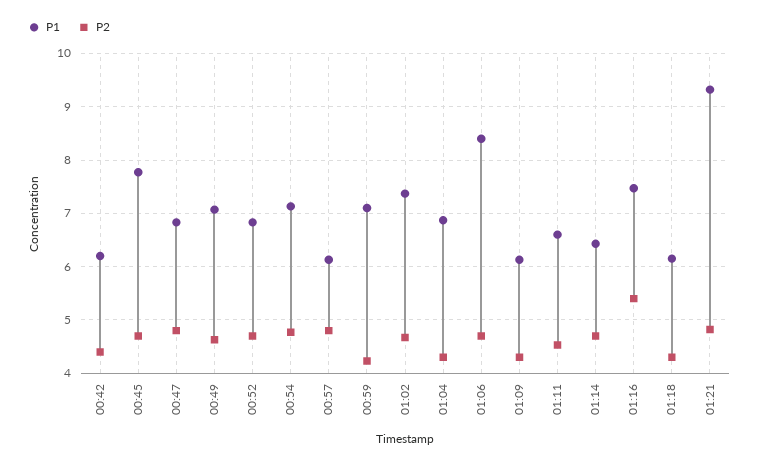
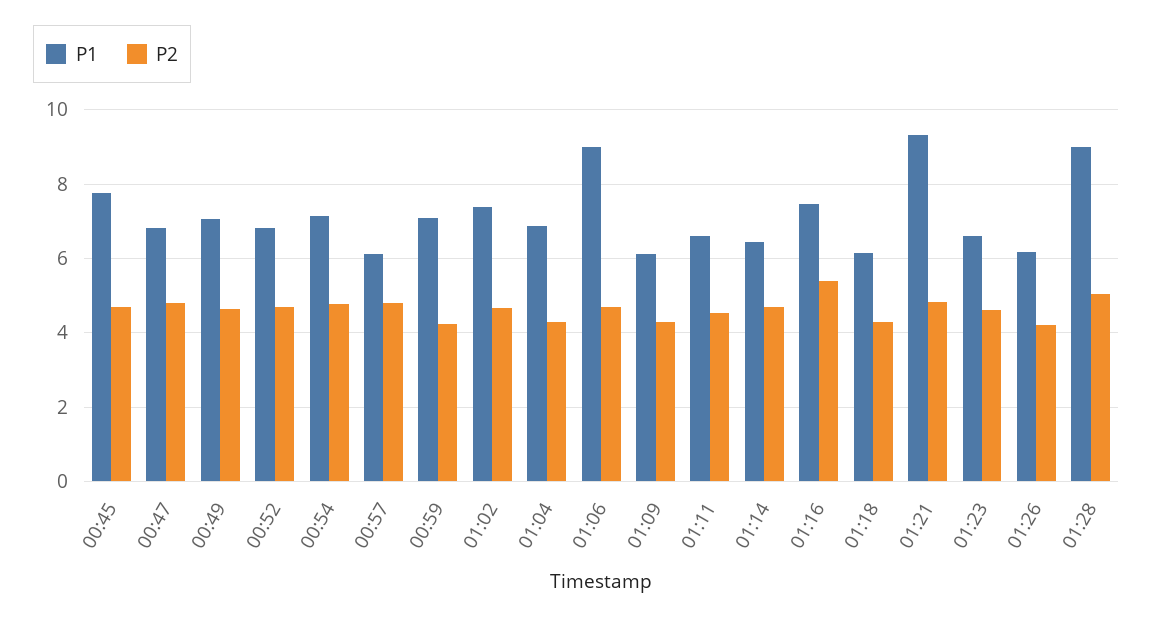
P1, 00:42: 6.2 -> none
P2, 00:42: 4.4 -> none
P1, 01:06: 8.4 -> 9
P1, 01:23: none -> 6.6
P2, 01:23: none -> 4.6
P1, 01:26: none -> 6.2
P2, 01:26: none -> 4.2
P1, 01:28: none -> 9
P2, 01:28: none -> 5

